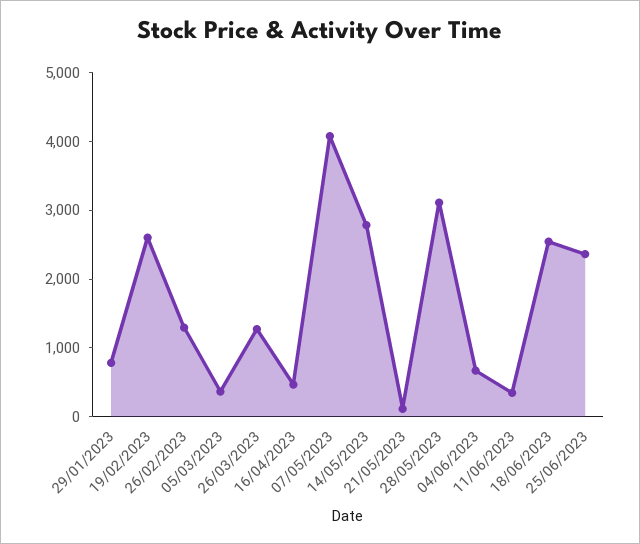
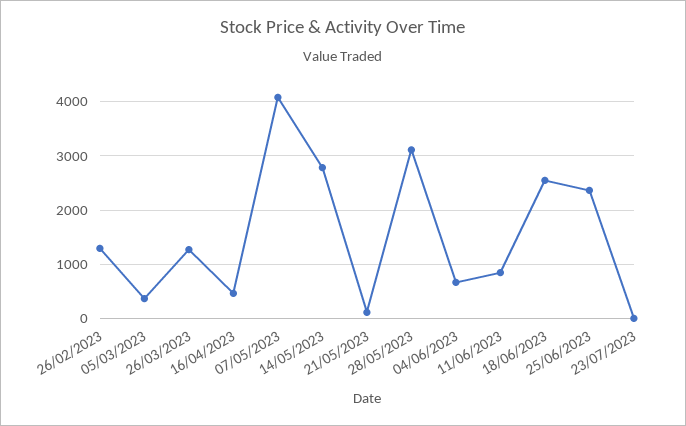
29/01/2023: 800 -> none
19/02/2023: 2600 -> none
11/06/2023: 400 -> 800
23/07/2023: none -> 0

